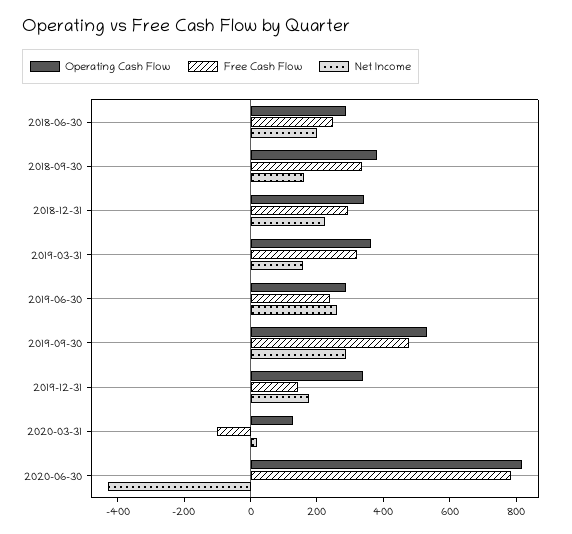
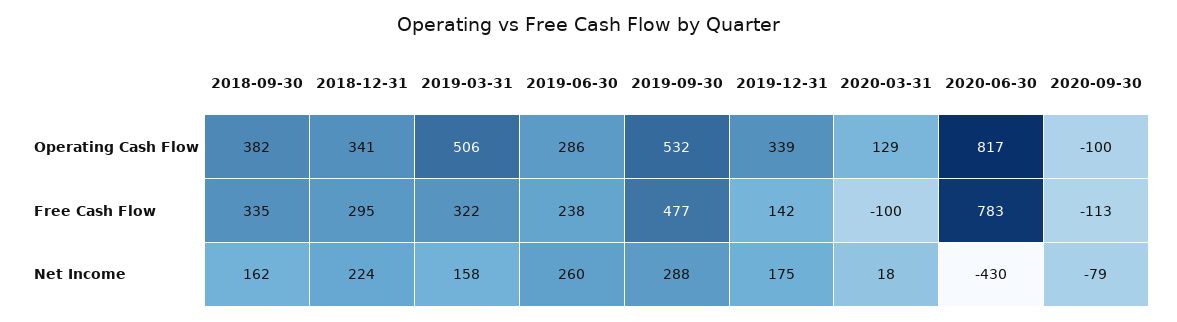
Operating Cash Flow, 2018-06-30: 300 -> none
Free Cash Flow, 2018-06-30: 250 -> none
Net Income, 2018-06-30: 200 -> none
Operating Cash Flow, 2019-03-31: 350 -> 506
Operating Cash Flow, 2020-09-30: none -> -100
Free Cash Flow, 2020-09-30: none -> -113
Net Income, 2020-09-30: none -> -79

